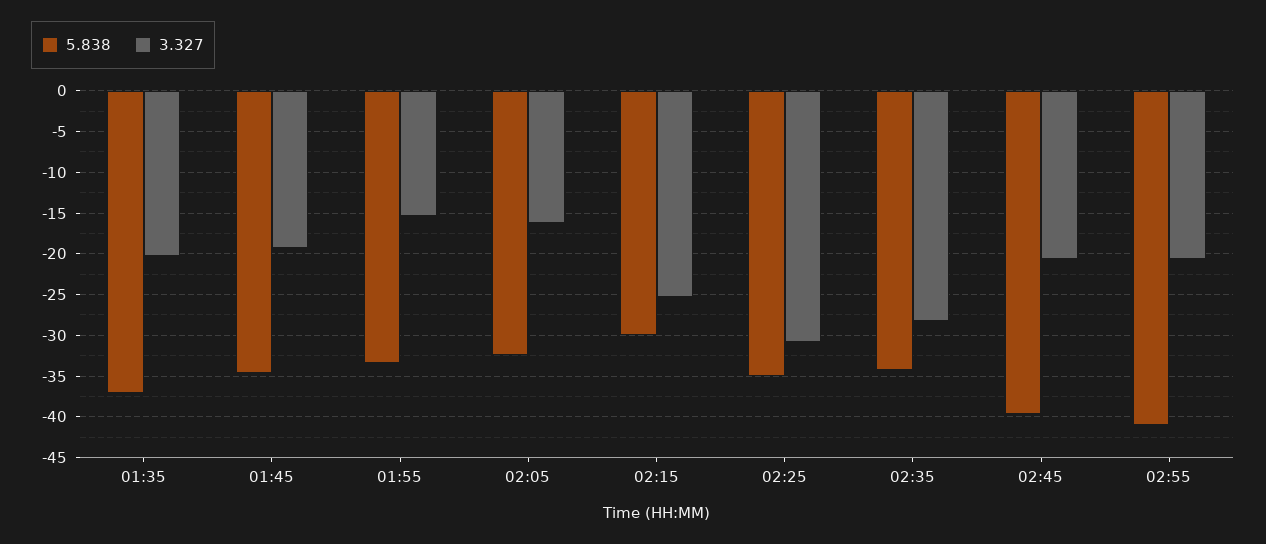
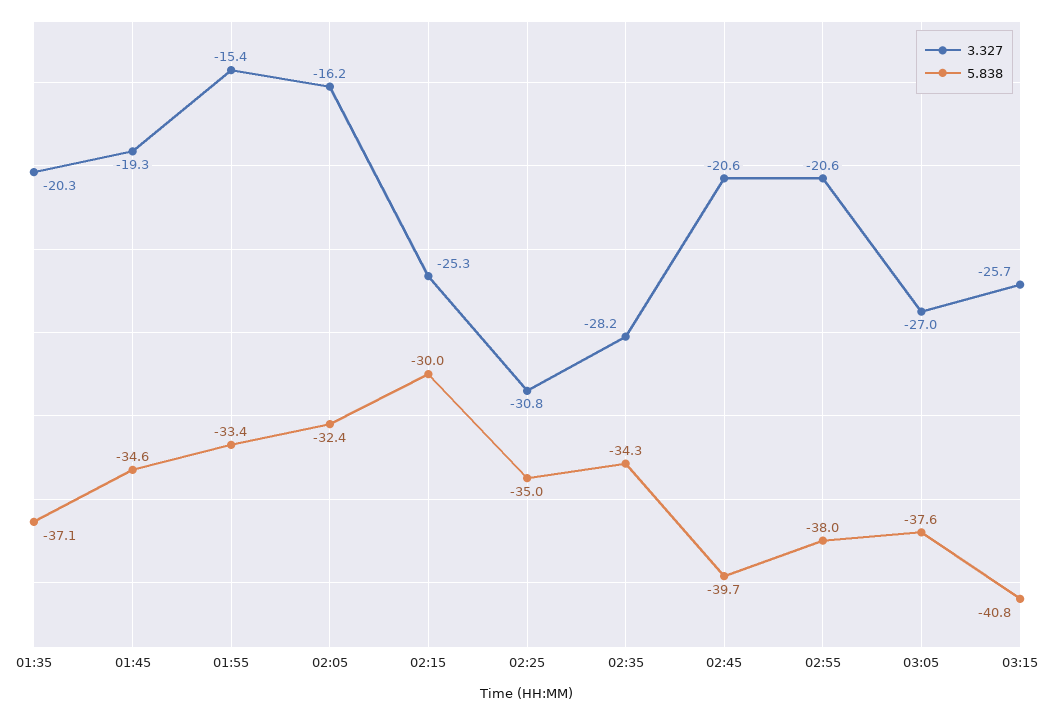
5.838, 02:55: -41 -> -38
3.327, 03:05: none -> -27
5.838, 03:05: none -> -37.6
3.327, 03:15: none -> -25.7
5.838, 03:15: none -> -40.8

